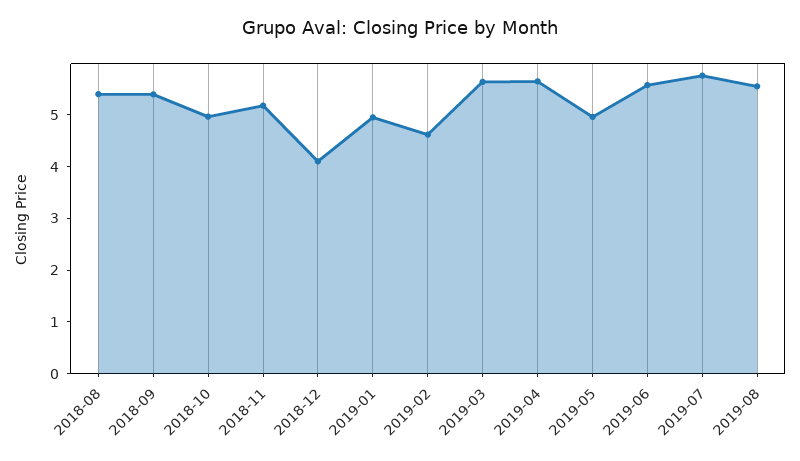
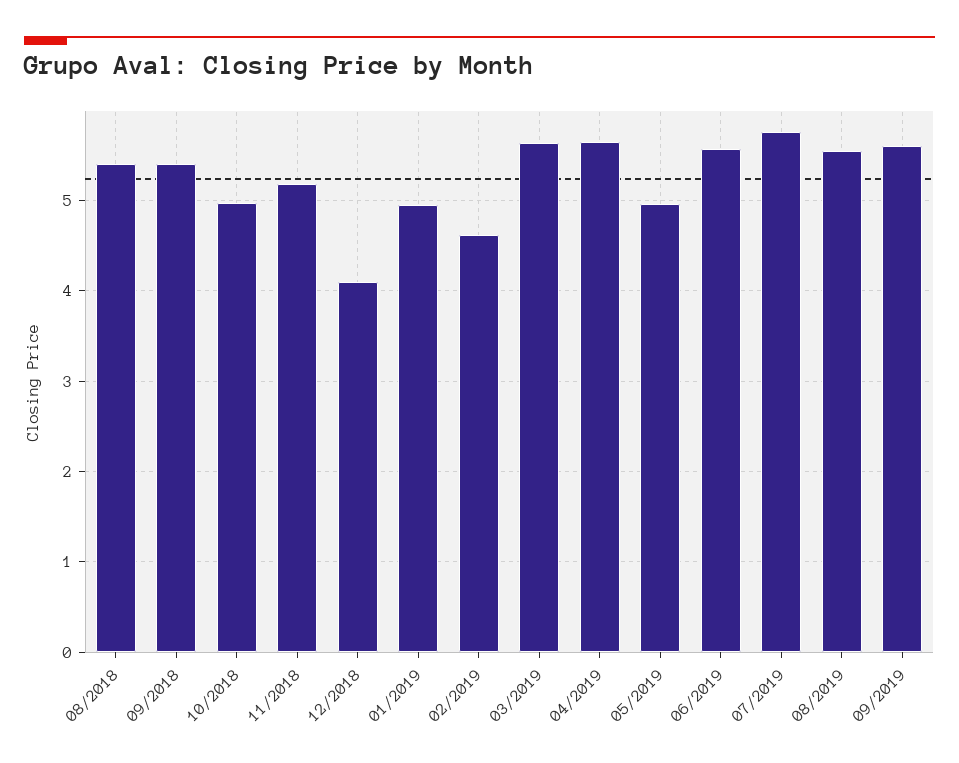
09/2019: none -> 5.6

